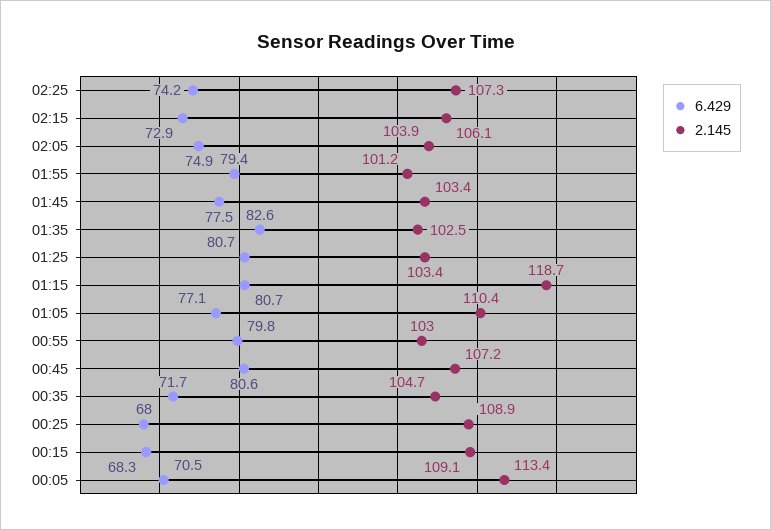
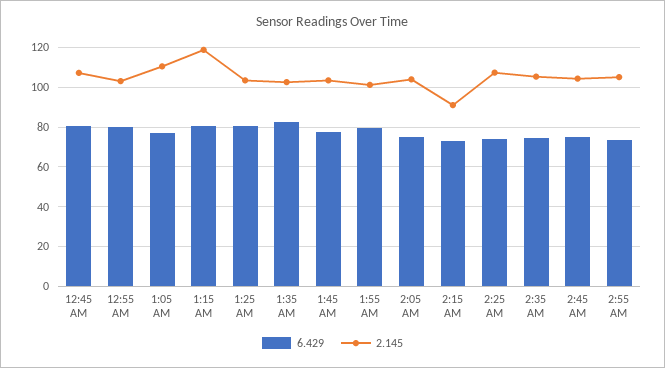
2.145, 02:15: 106.1 -> 90
6.429, 00:35: 71.7 -> none
2.145, 00:35: 104.7 -> none
6.429, 00:25: 68 -> none
2.145, 00:25: 108.9 -> none
6.429, 00:15: 68.3 -> none
2.145, 00:15: 109.1 -> none
6.429, 00:05: 70.5 -> none
2.145, 00:05: 113.4 -> none
6.429, 2:35 AM: none -> 75
2.145, 2:35 AM: none -> 105
6.429, 2:45 AM: none -> 75
2.145, 2:45 AM: none -> 105
6.429, 2:55 AM: none -> 75
2.145, 2:55 AM: none -> 105

